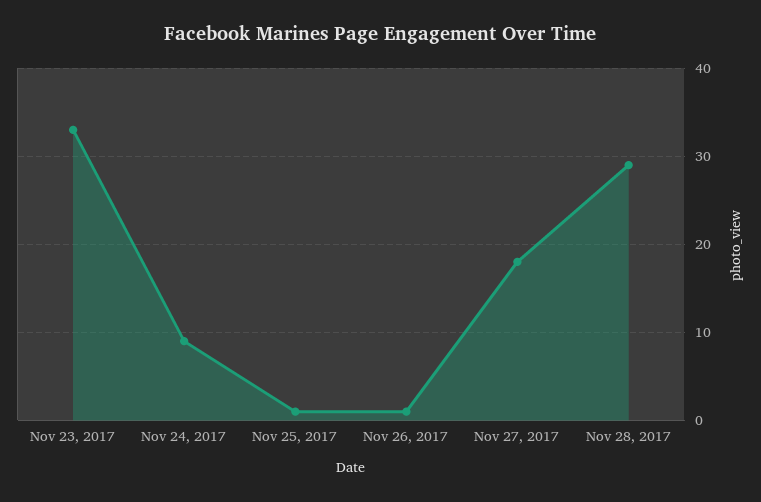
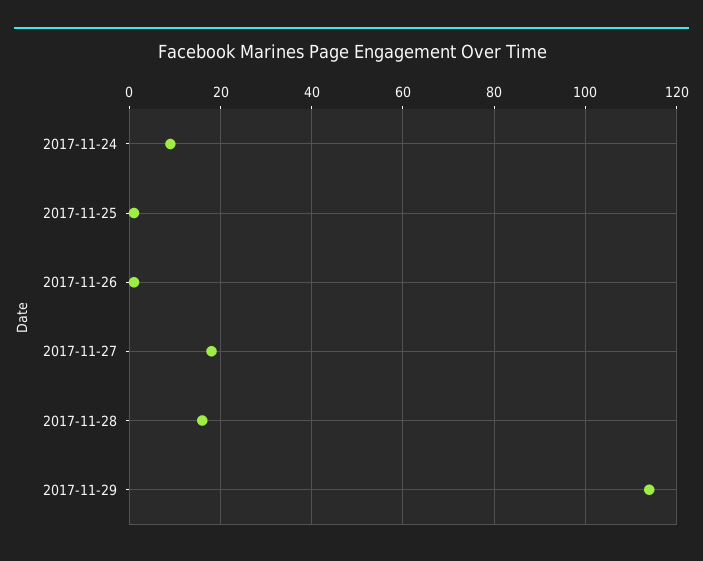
Nov 23, 2017: 33 -> none
Nov 28, 2017: 29 -> 15
2017-11-29: none -> 115

